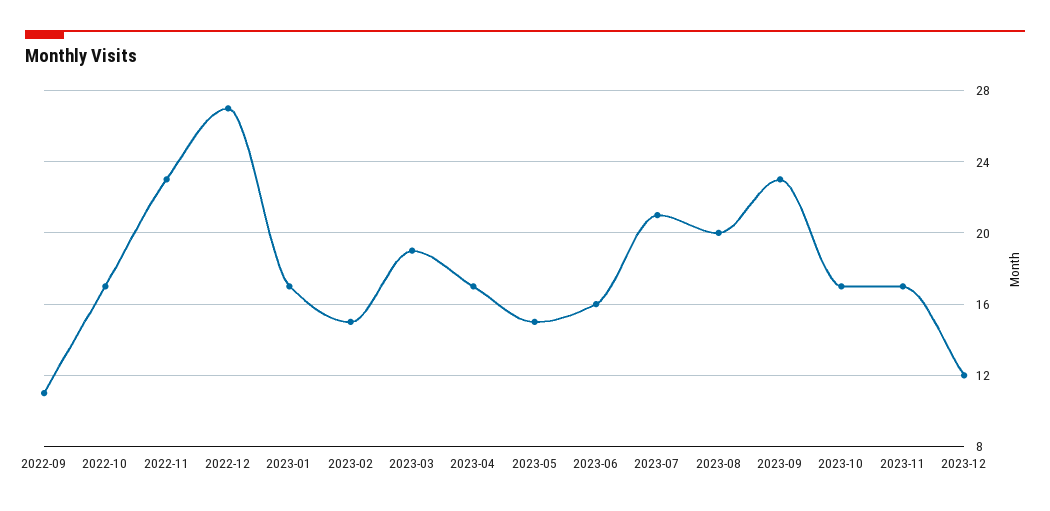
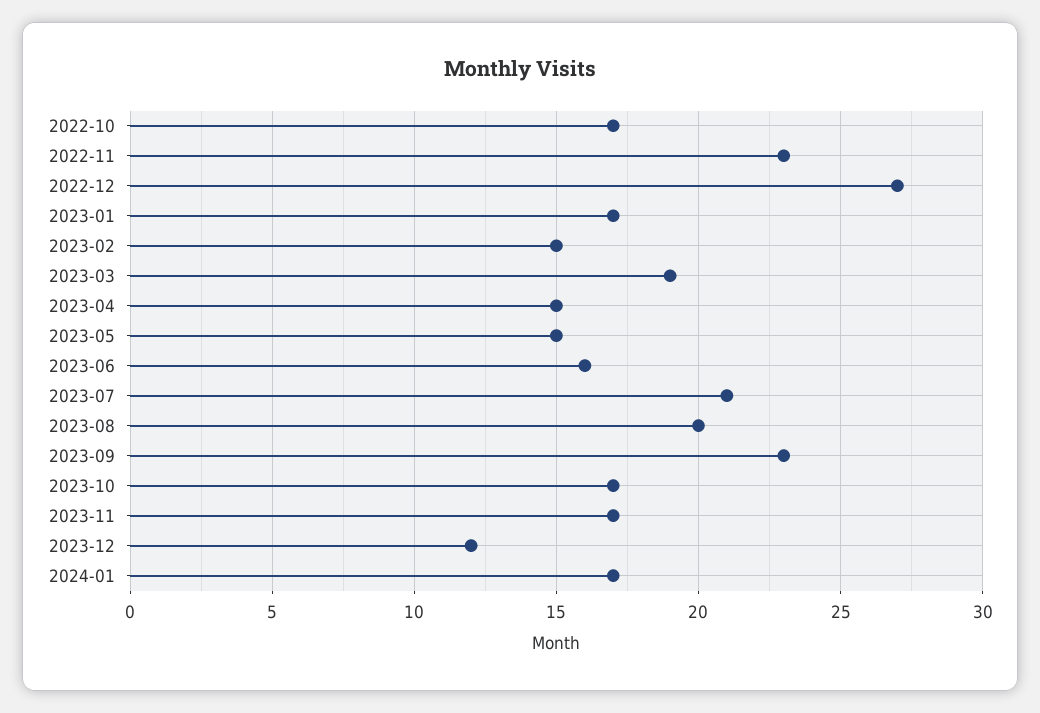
2022-09: 11 -> none
2023-04: 17 -> 15
2024-01: none -> 17

